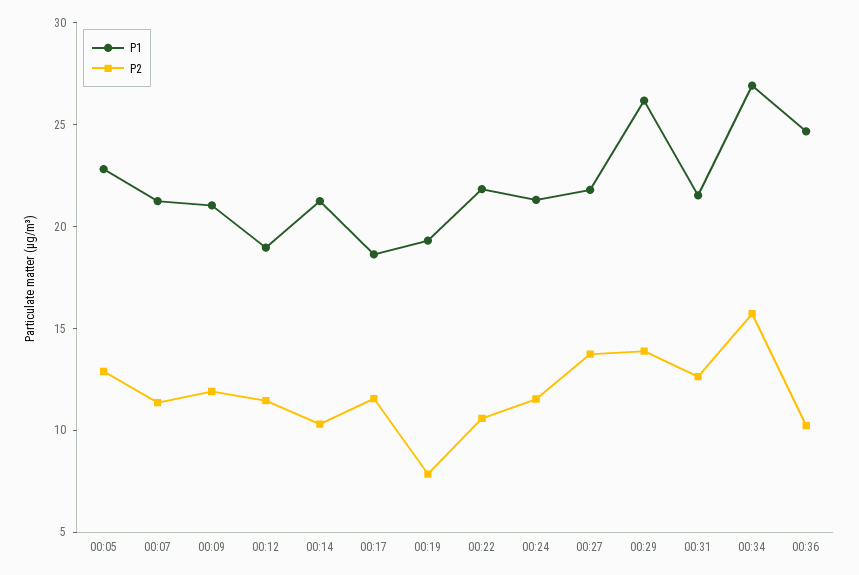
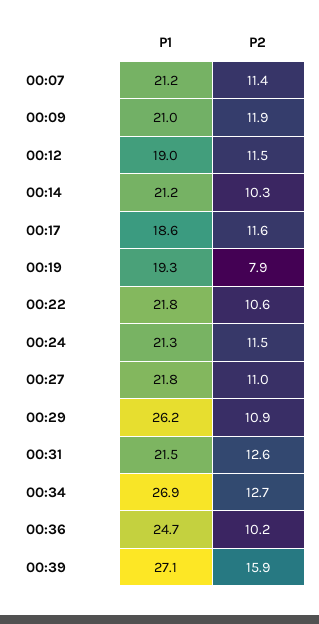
P1, 00:05: 23 -> none
P2, 00:05: 13 -> none
P2, 00:27: 14 -> 11
P2, 00:29: 14 -> 10.9
P2, 00:34: 16 -> 12.7
P1, 00:39: none -> 27.1
P2, 00:39: none -> 15.9

